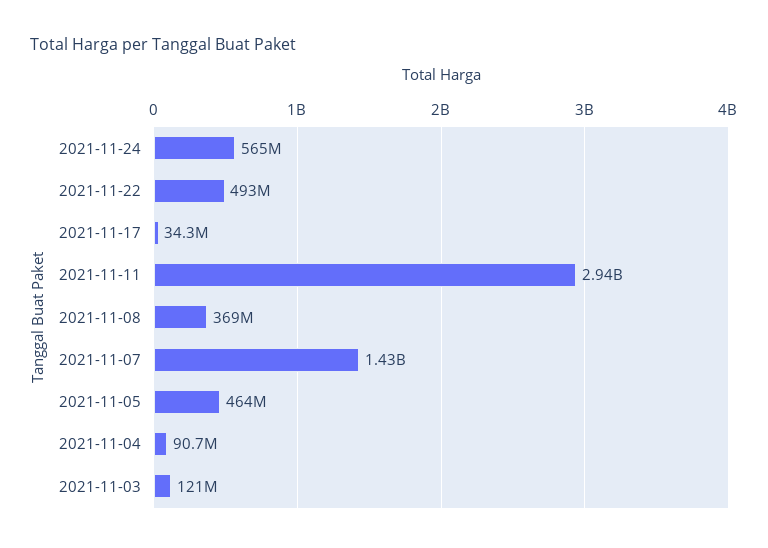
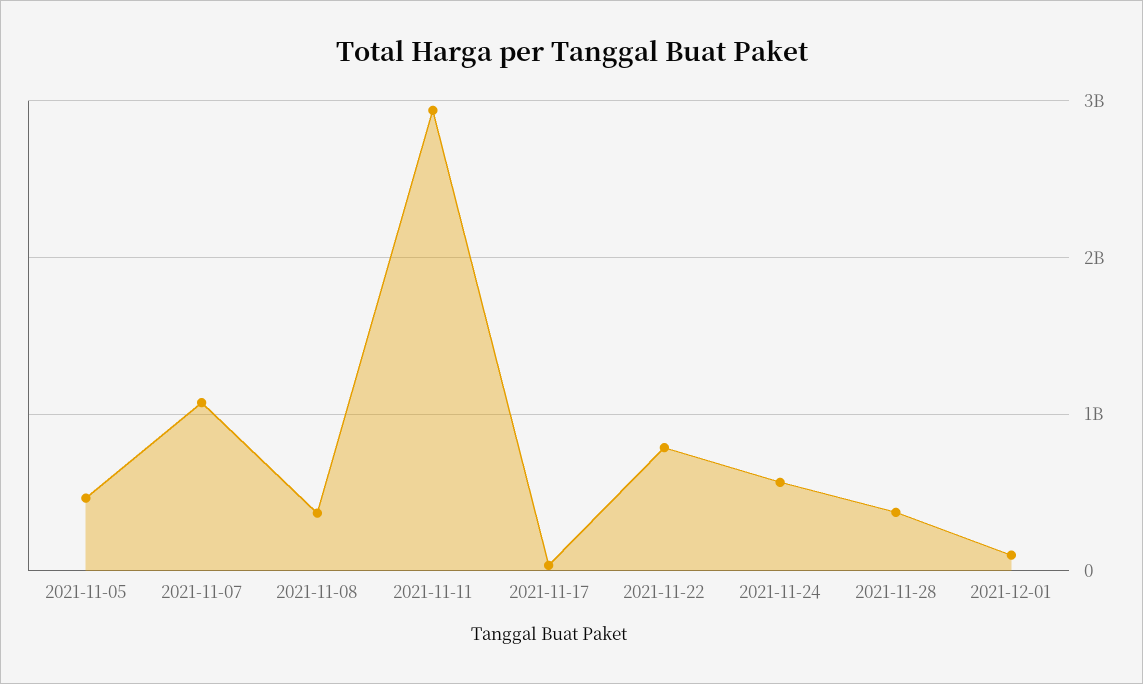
2021-11-22: 493000000 -> 800000000
2021-11-07: 1430000000 -> 1100000000
2021-11-04: 90700000 -> none
2021-11-03: 121000000 -> none
2021-11-28: none -> 400000000
2021-12-01: none -> 100000000

